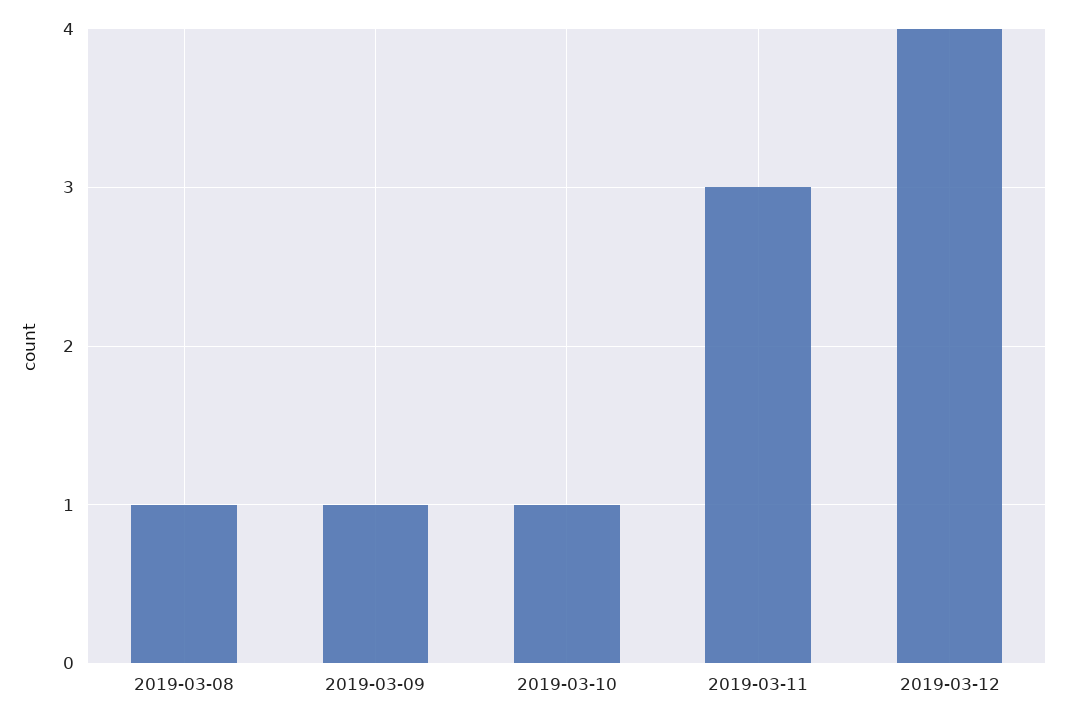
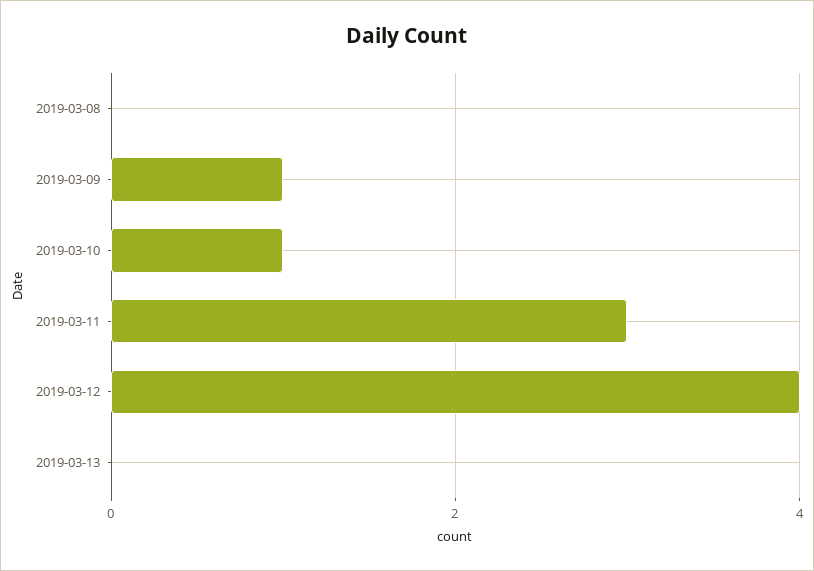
2019-03-08: 1 -> 0
2019-03-13: none -> 0

